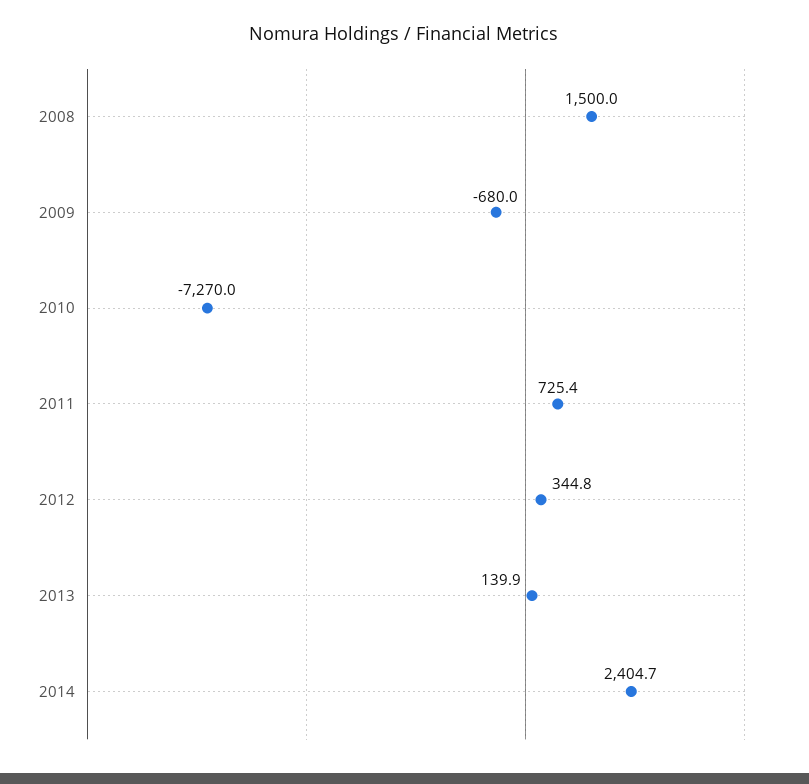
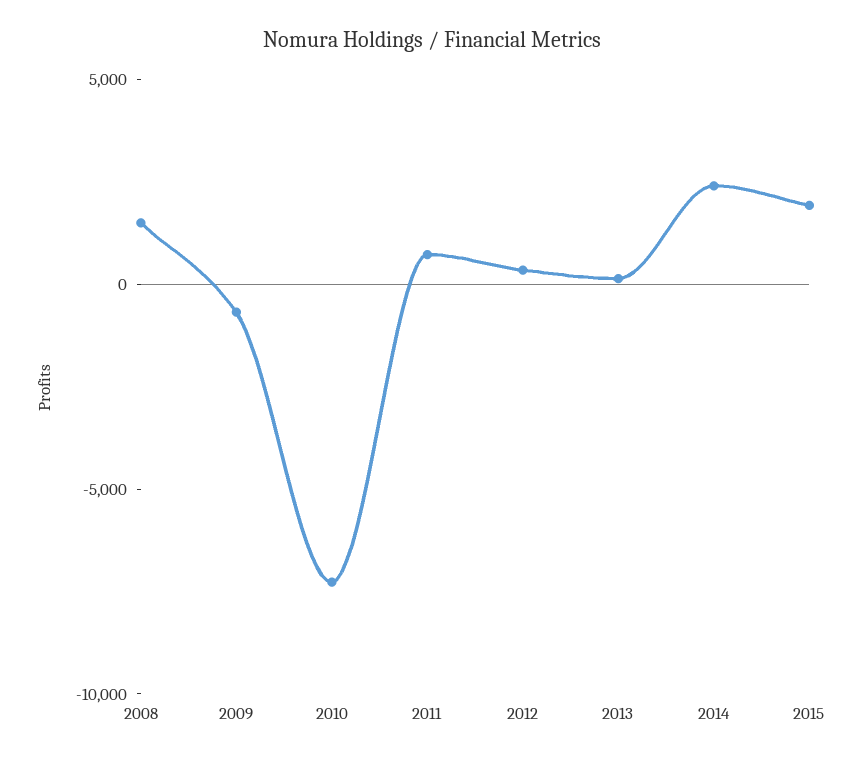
2015: none -> 2000

